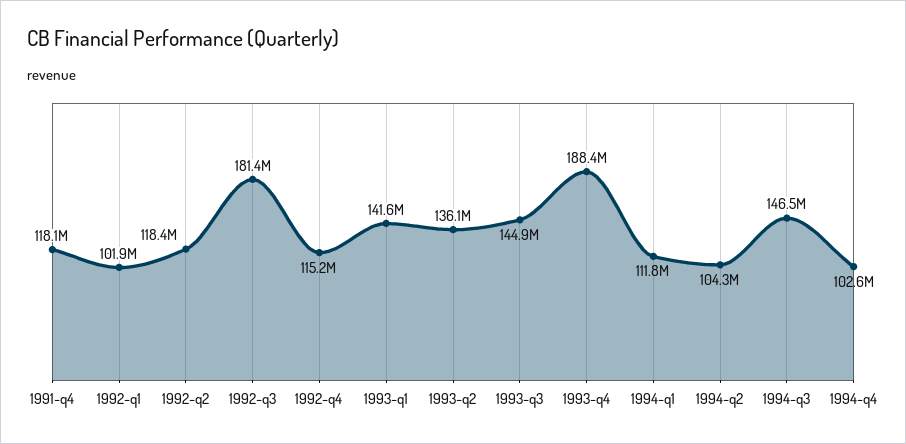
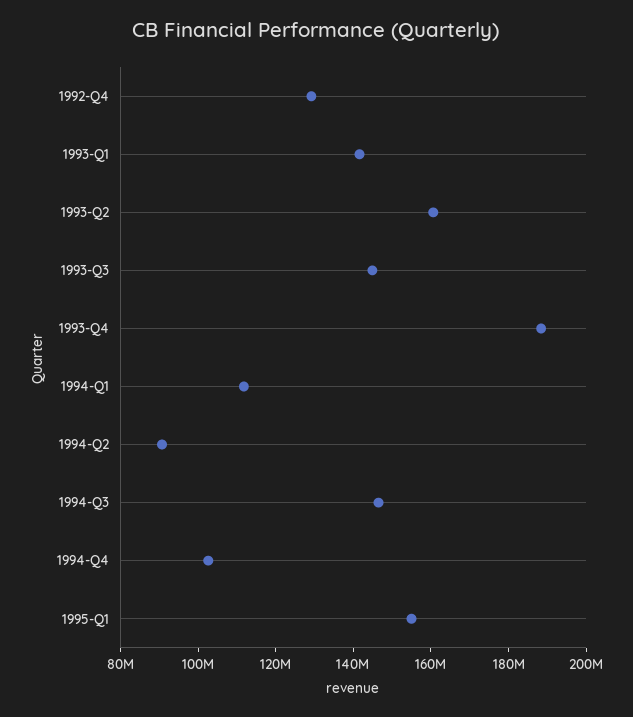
1991-q4: 118100000 -> none
1992-q1: 101900000 -> none
1992-q2: 118400000 -> none
1992-q3: 181400000 -> none
1992-q4: 115200000 -> 130000000
1993-q2: 136100000 -> 160000000
1994-q2: 104300000 -> 90000000
1995-Q1: none -> 155000000

